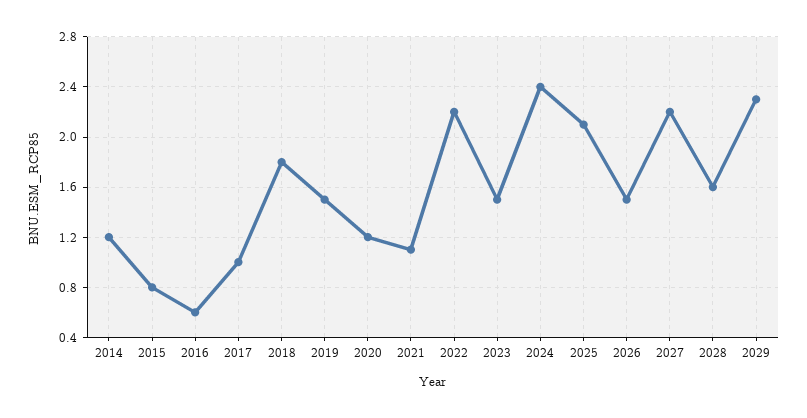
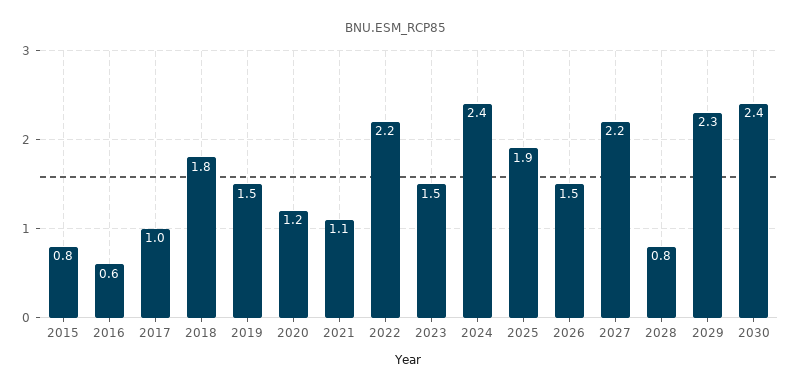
2014: 1.2 -> none
2025: 2.1 -> 1.9
2028: 1.6 -> 0.8
2030: none -> 2.4

